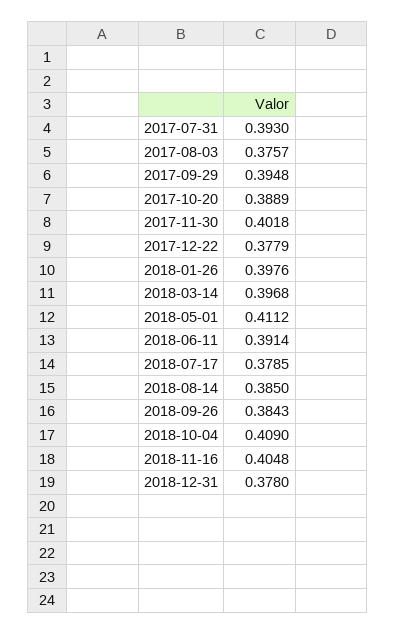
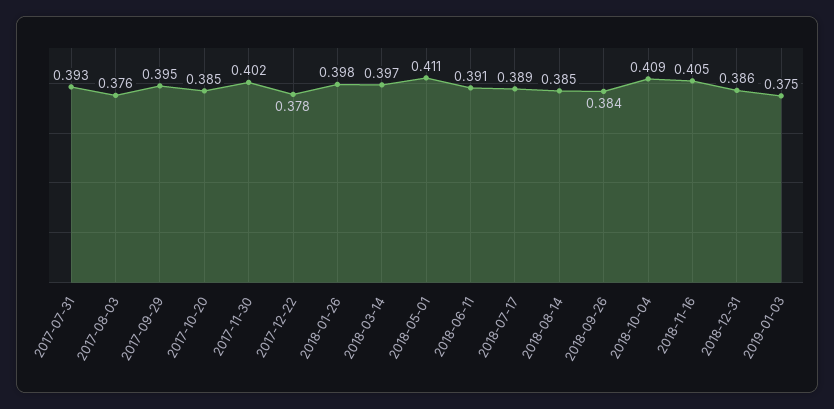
2017-10-20: 0.3889 -> 0.385
2018-07-17: 0.3785 -> 0.389
2018-12-31: 0.378 -> 0.386
2019-01-03: none -> 0.375

